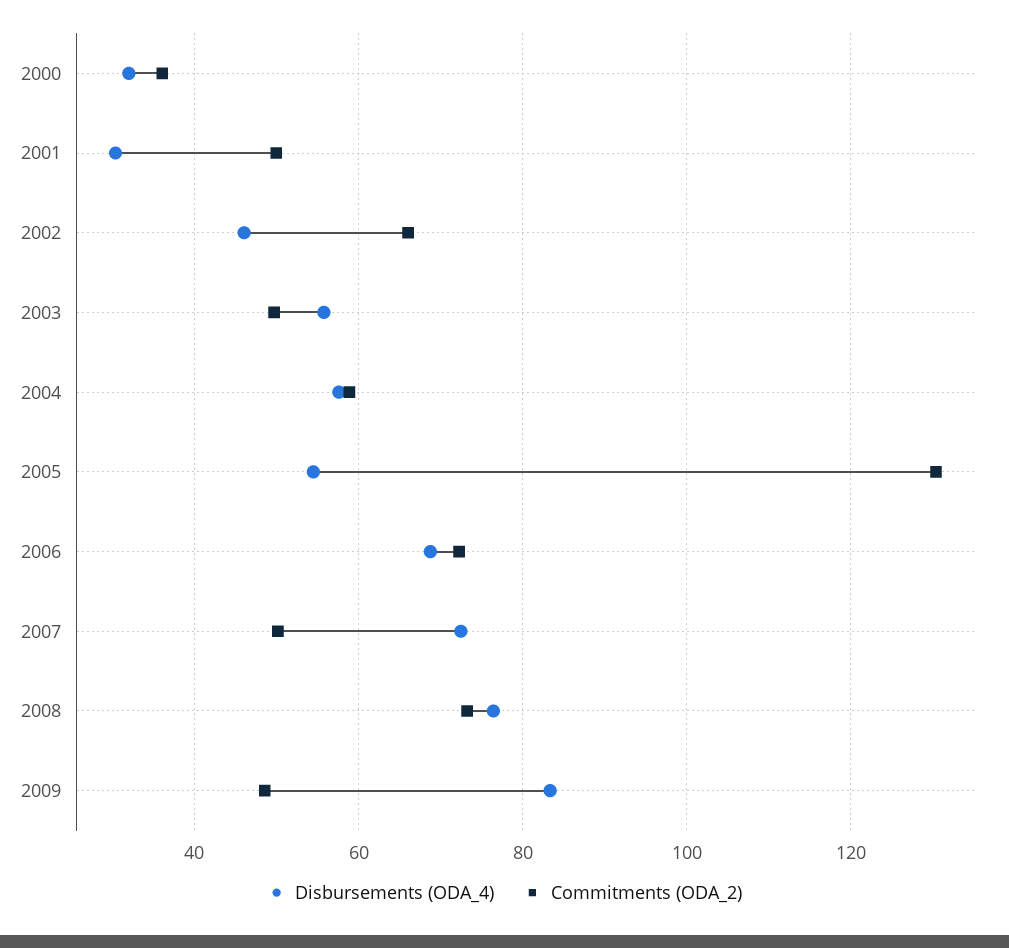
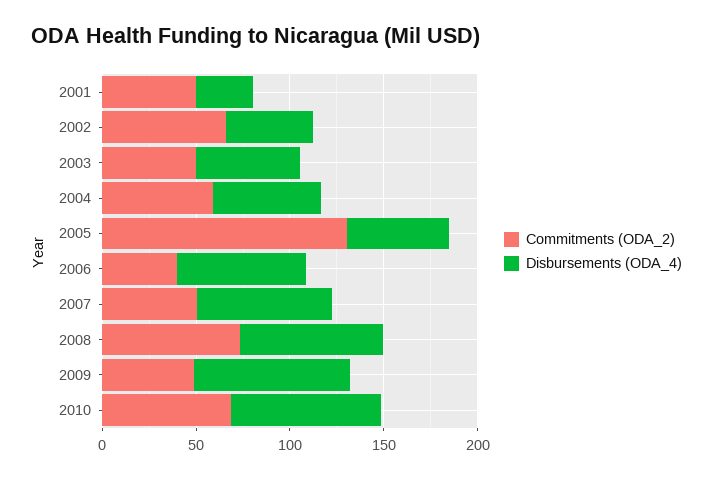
Disbursements (ODA_4), 2000: 32 -> none
Commitments (ODA_2), 2000: 36 -> none
Commitments (ODA_2), 2006: 72 -> 40
Commitments (ODA_2), 2010: none -> 70
Disbursements (ODA_4), 2010: none -> 80

